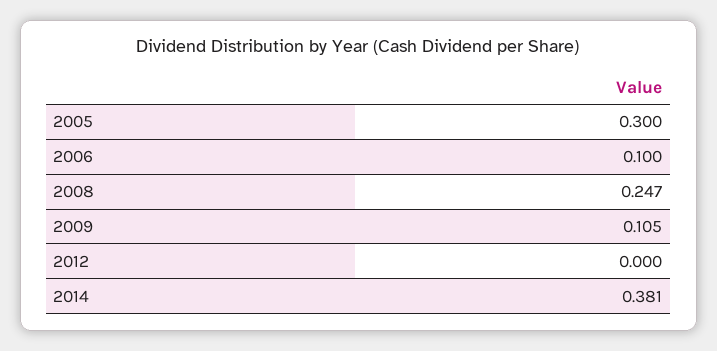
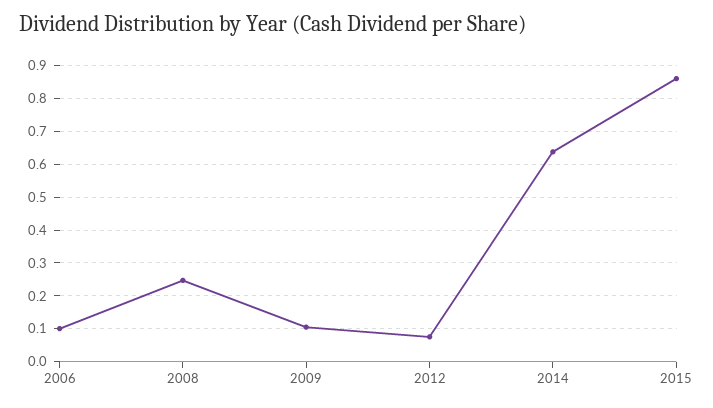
2005: 0.3 -> none
2012: 0 -> 0.08
2014: 0.381 -> 0.64
2015: none -> 0.86

